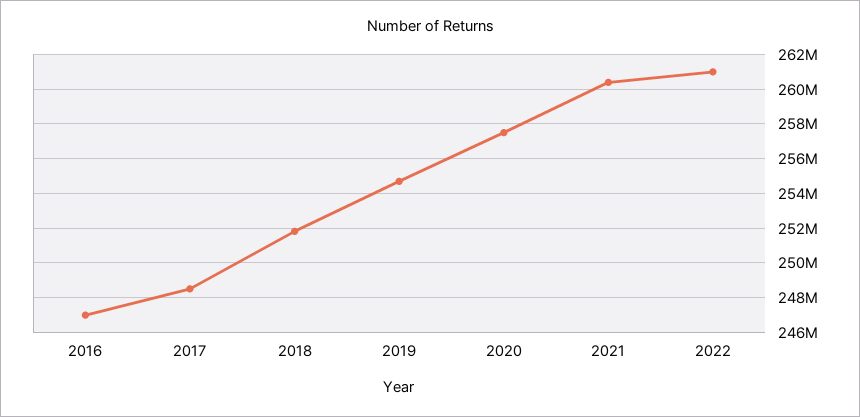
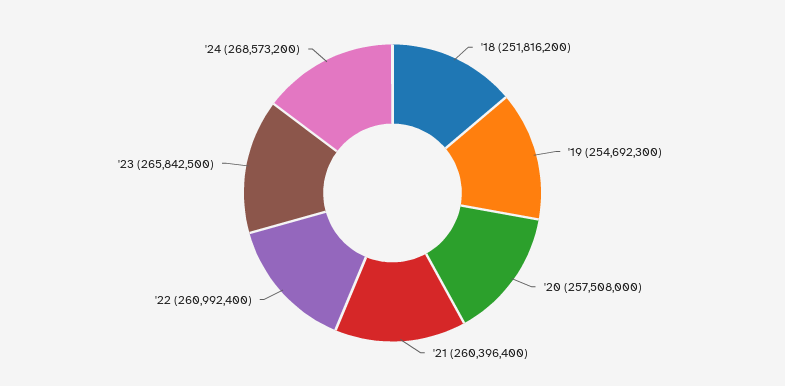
2016: 247000000 -> none
2017: 248500000 -> none
'23: none -> 265842500
'24: none -> 268573200

